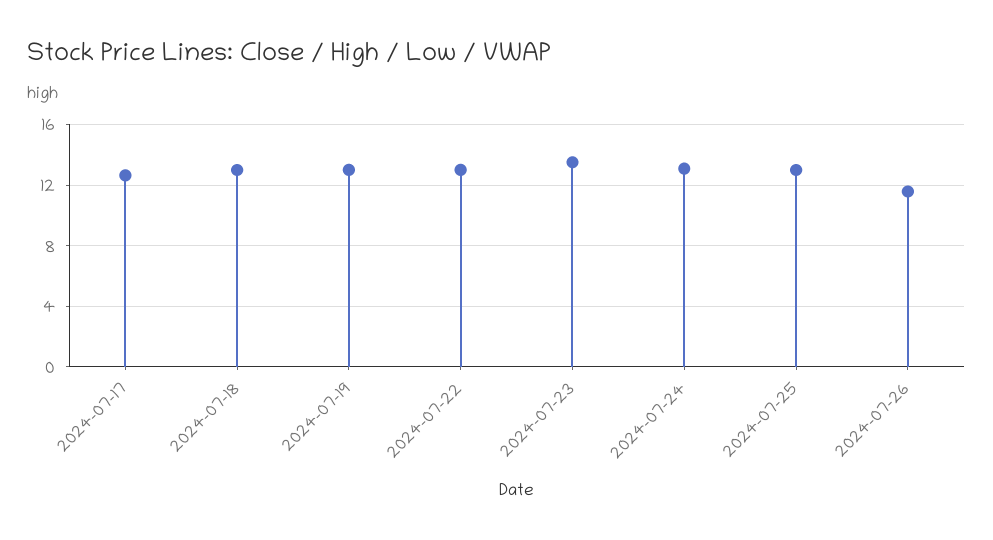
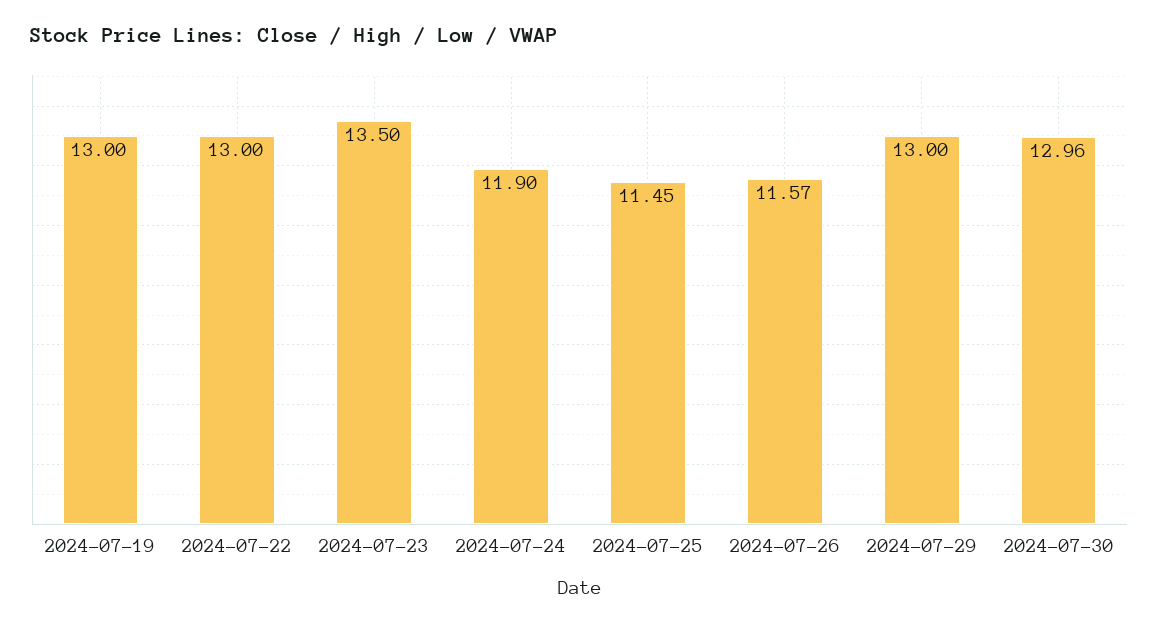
2024-07-17: 12.5 -> none
2024-07-18: 13 -> none
2024-07-24: 13 -> 11.9
2024-07-25: 13 -> 11.45
2024-07-29: none -> 13
2024-07-30: none -> 12.96

